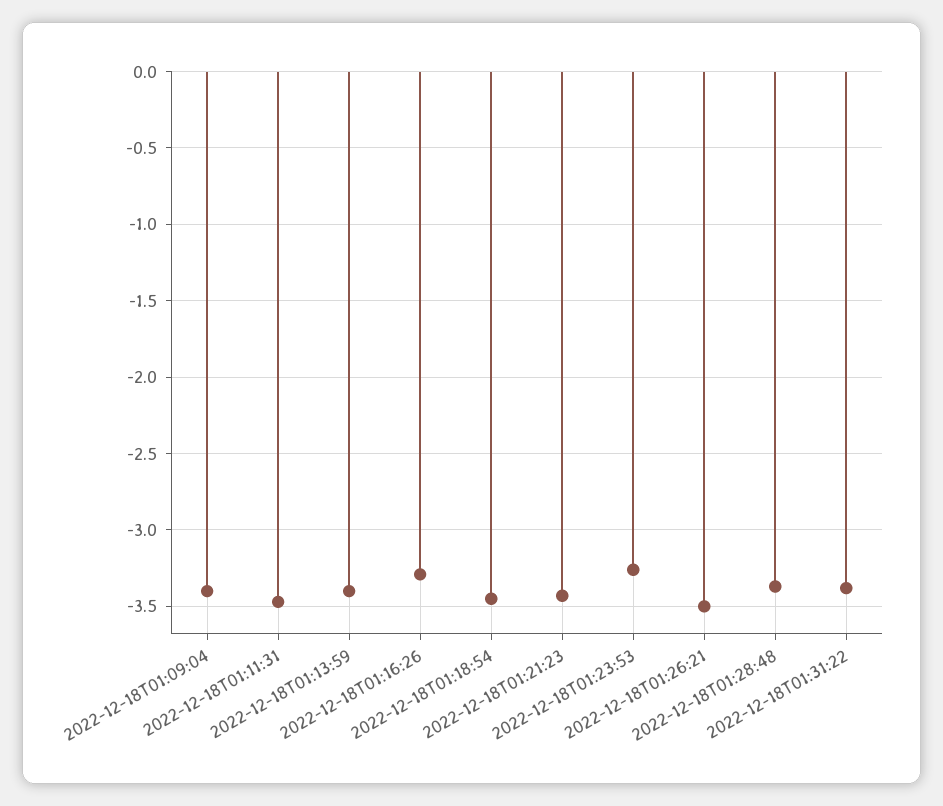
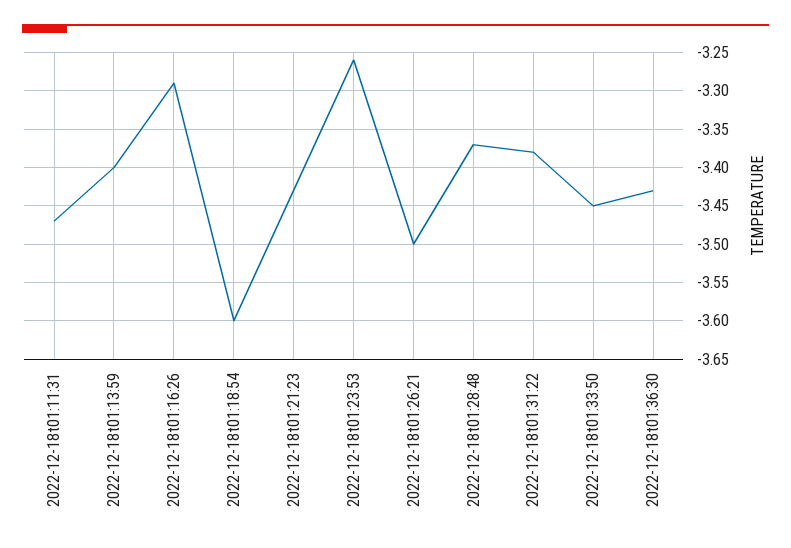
2022-12-18T01:09:04: -3.4 -> none
2022-12-18T01:18:54: -3.45 -> -3.6
2022-12-18t01:33:50: none -> -3.45
2022-12-18t01:36:30: none -> -3.43

